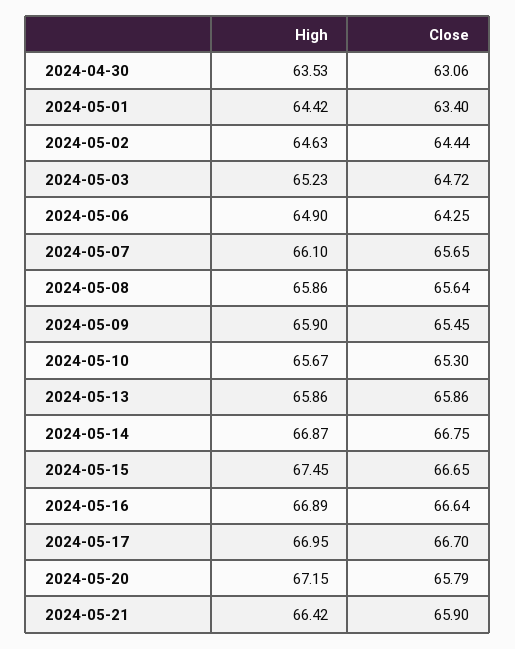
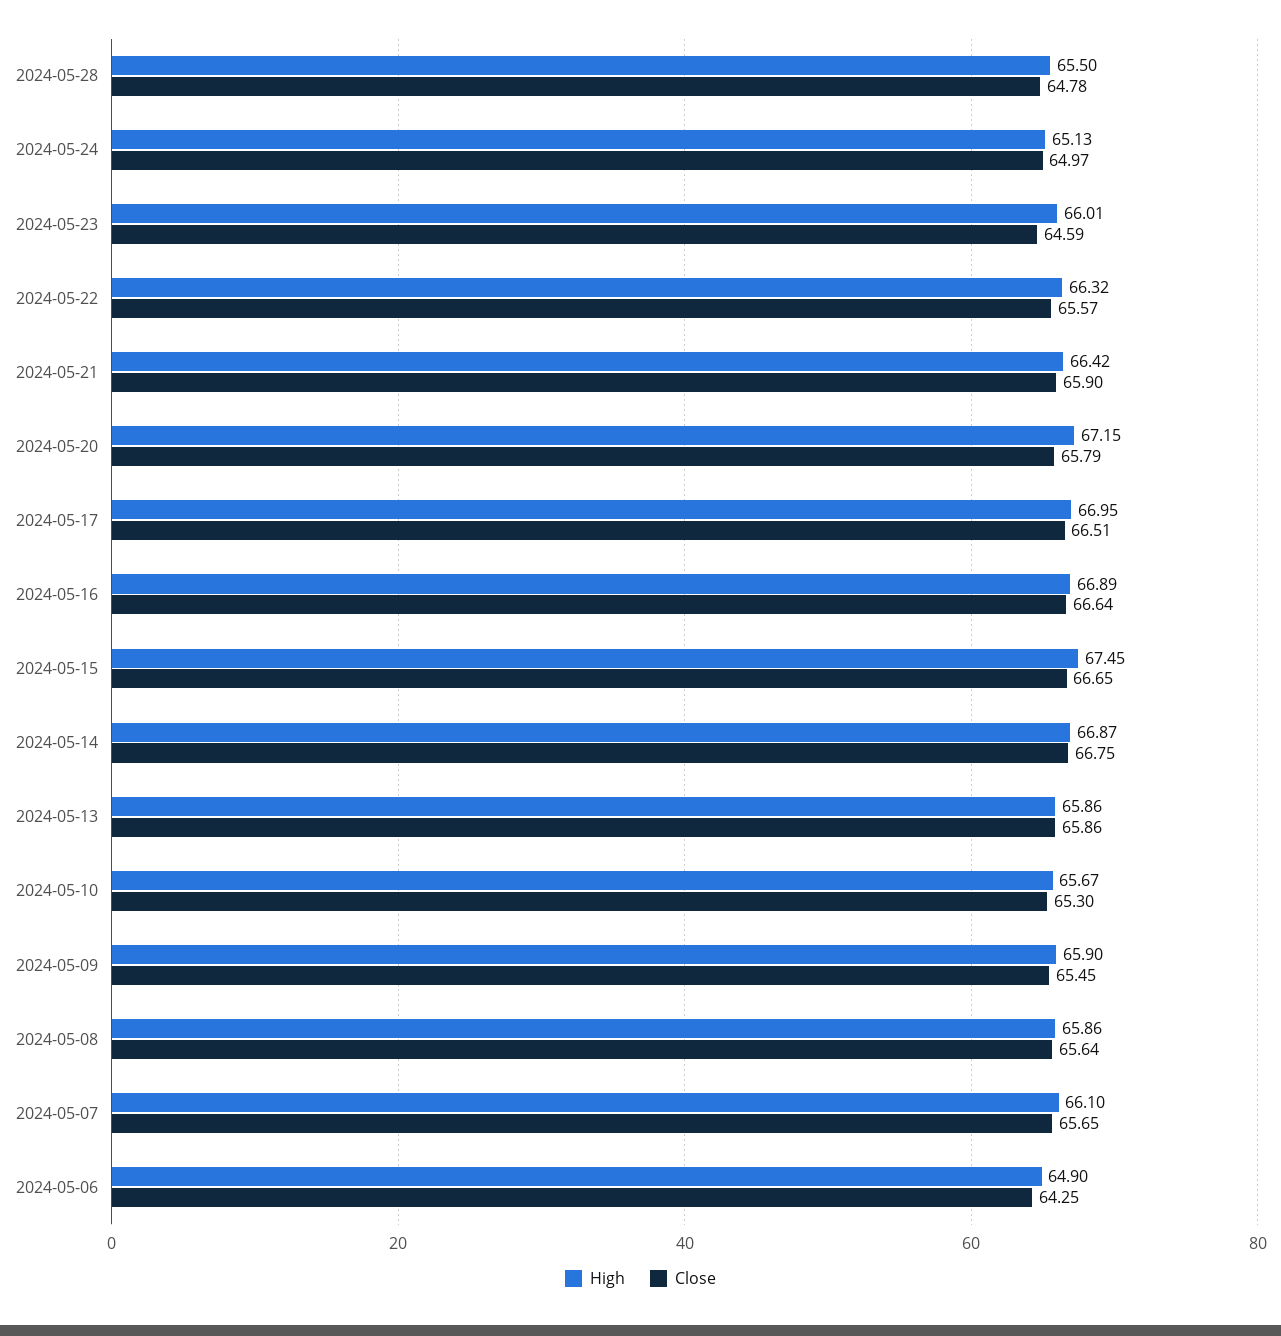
High, 2024-04-30: 63.53 -> none
Close, 2024-04-30: 63.06 -> none
High, 2024-05-01: 64.42 -> none
Close, 2024-05-01: 63.4 -> none
High, 2024-05-02: 64.63 -> none
Close, 2024-05-02: 64.44 -> none
High, 2024-05-03: 65.23 -> none
Close, 2024-05-03: 64.72 -> none
Close, 2024-05-17: 66.7 -> 66.51
High, 2024-05-28: none -> 65.5
Close, 2024-05-28: none -> 64.78
High, 2024-05-24: none -> 65.13
Close, 2024-05-24: none -> 64.97
High, 2024-05-23: none -> 66.01
Close, 2024-05-23: none -> 64.59
High, 2024-05-22: none -> 66.32
Close, 2024-05-22: none -> 65.57

